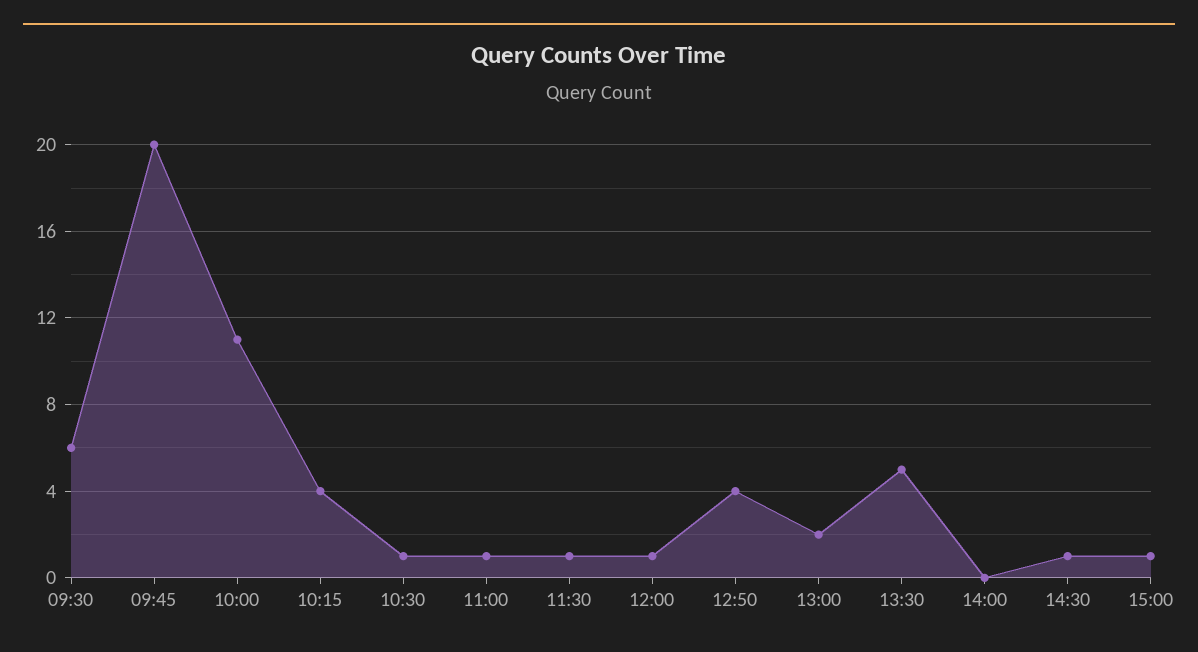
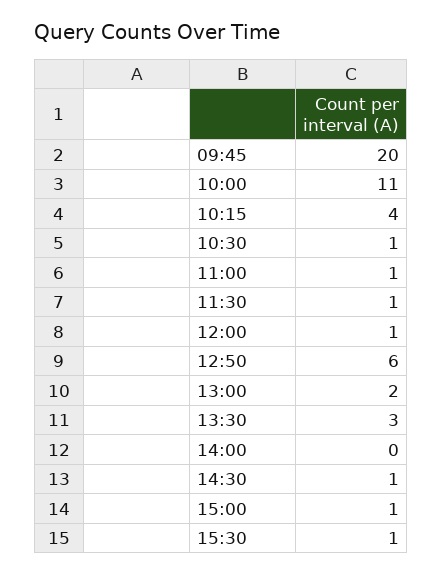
09:30: 6 -> none
12:50: 4 -> 6
13:30: 5 -> 3
15:30: none -> 1

